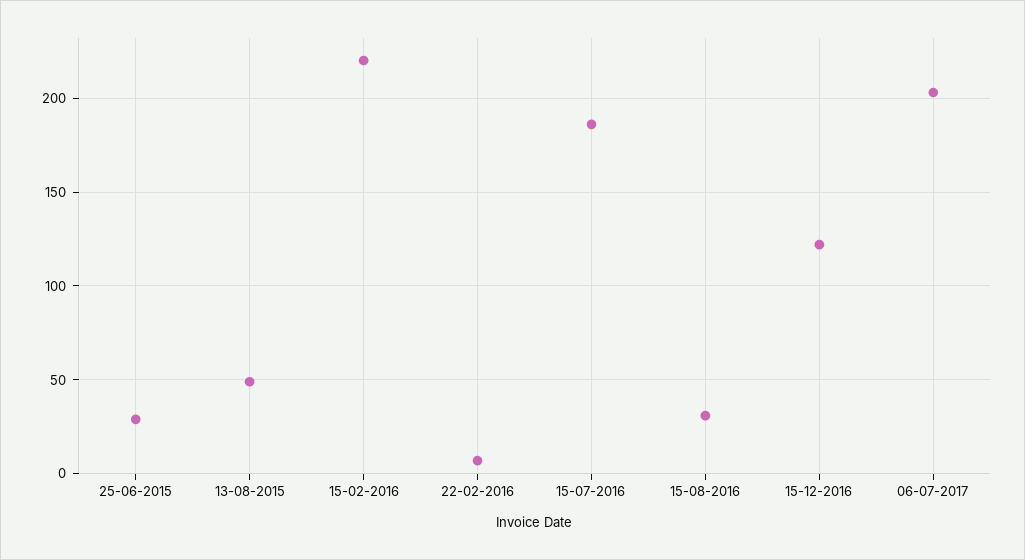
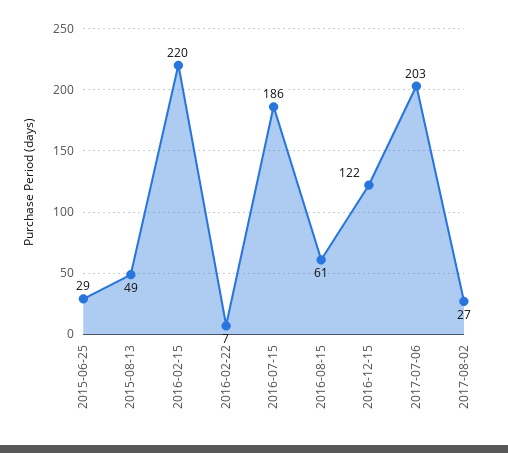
15-08-2016: 30 -> 61
2017-08-02: none -> 27

